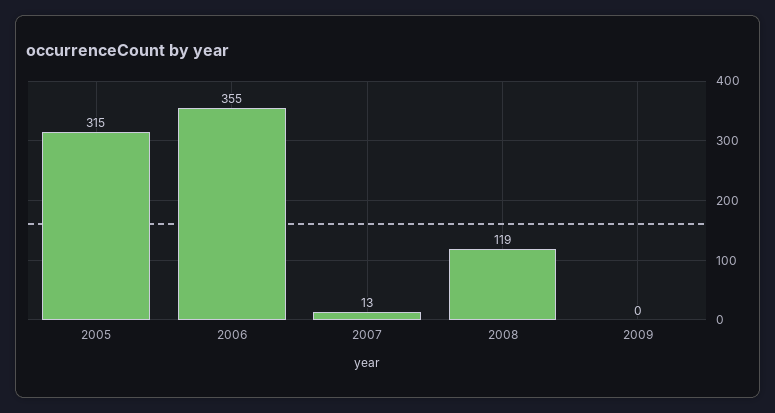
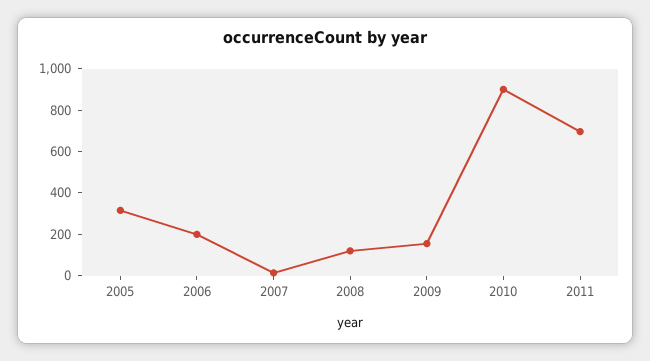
2006: 355 -> 200
2009: 0 -> 150
2010: none -> 900
2011: none -> 700

